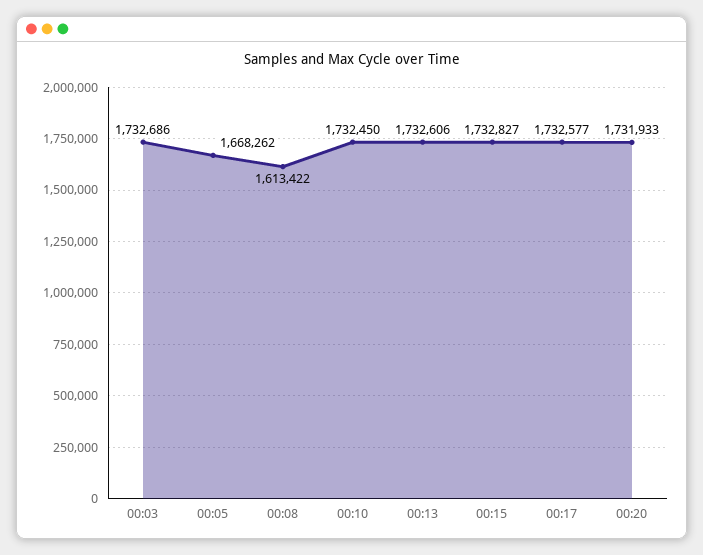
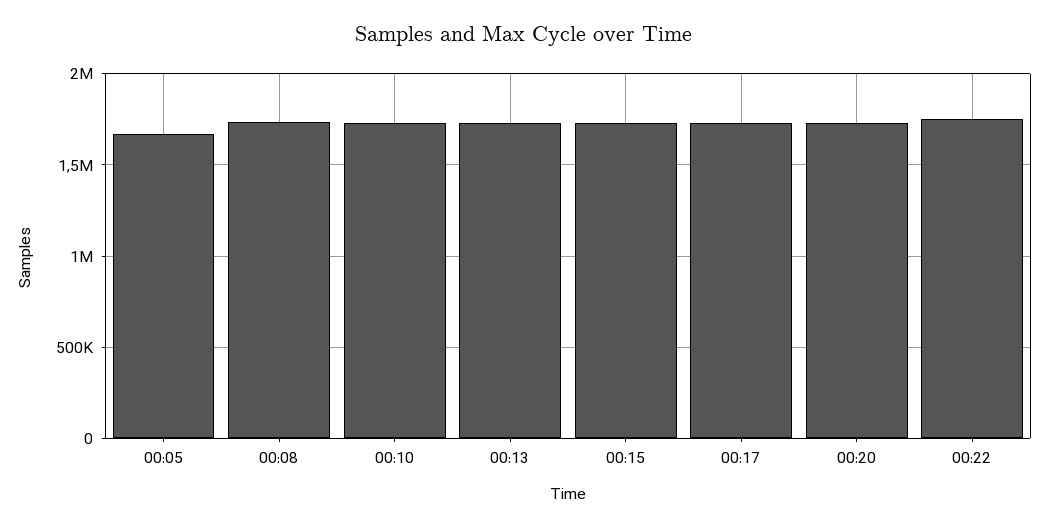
00:03: 1732686 -> none
00:08: 1613422 -> 1750000
00:22: none -> 1750000

